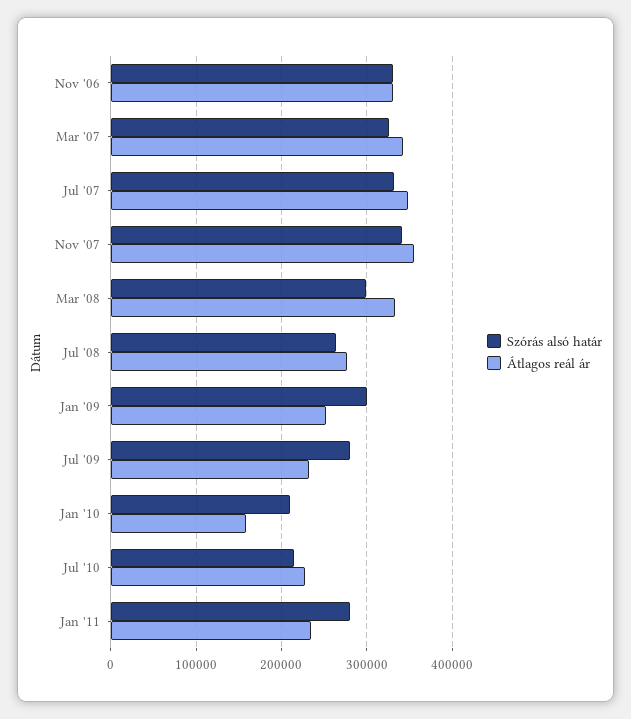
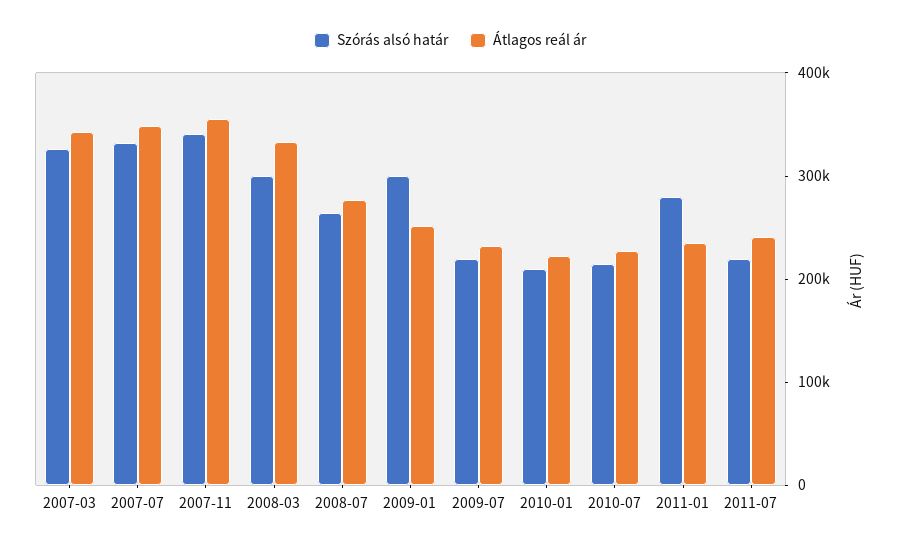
Szórás alsó határ, Nov '06: 330000 -> none
Átlagos reál ár, Nov '06: 330000 -> none
Szórás alsó határ, Jul '09: 280000 -> 220000
Átlagos reál ár, Jan '10: 160000 -> 220000
Szórás alsó határ, 2011-07: none -> 220000
Átlagos reál ár, 2011-07: none -> 240000

